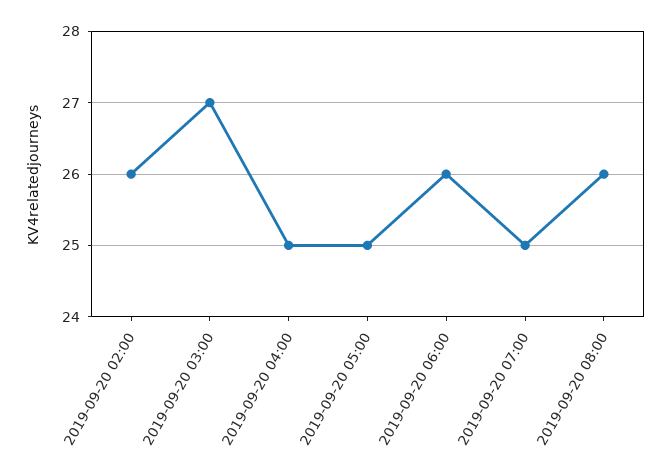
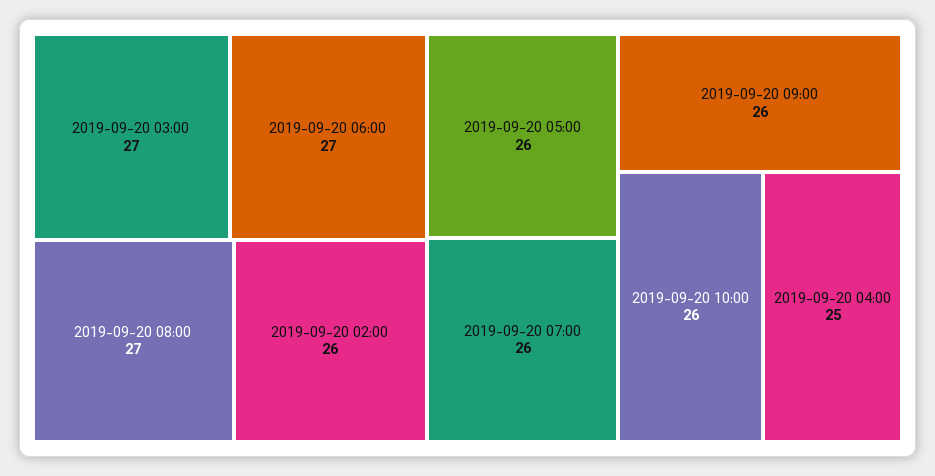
2019-09-20 05:00: 25 -> 26
2019-09-20 06:00: 26 -> 27
2019-09-20 07:00: 25 -> 26
2019-09-20 08:00: 26 -> 27
2019-09-20 09:00: none -> 26
2019-09-20 10:00: none -> 26

